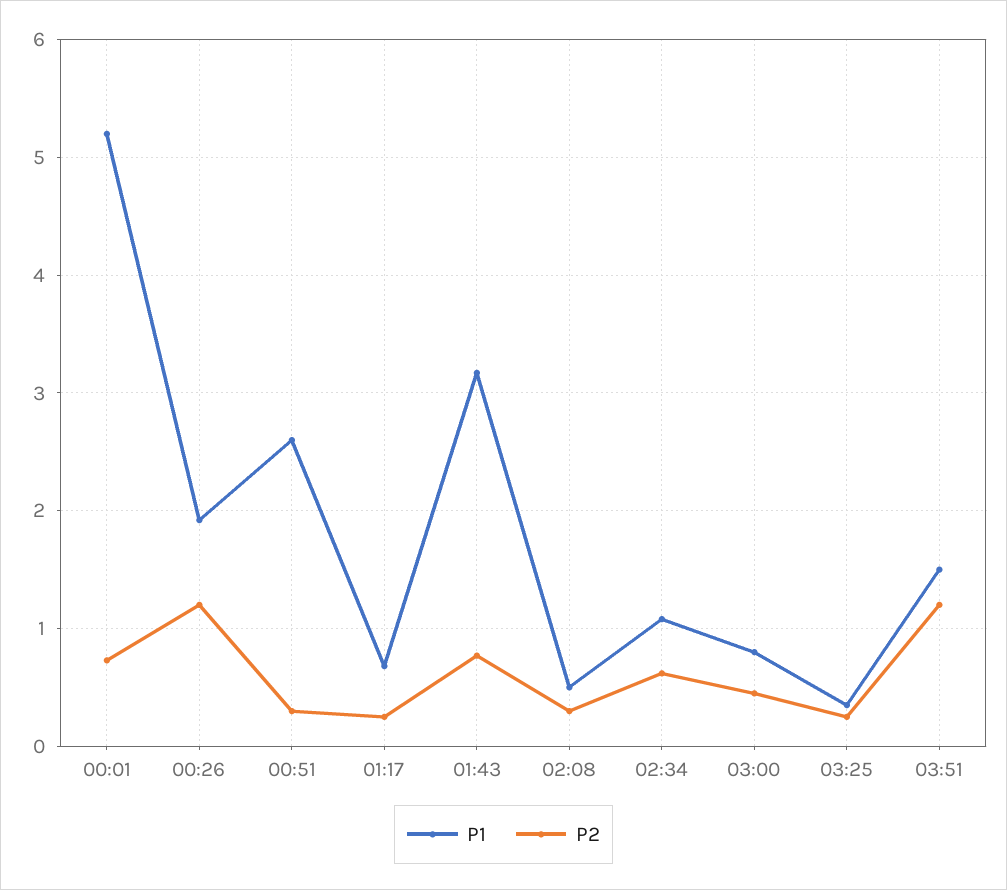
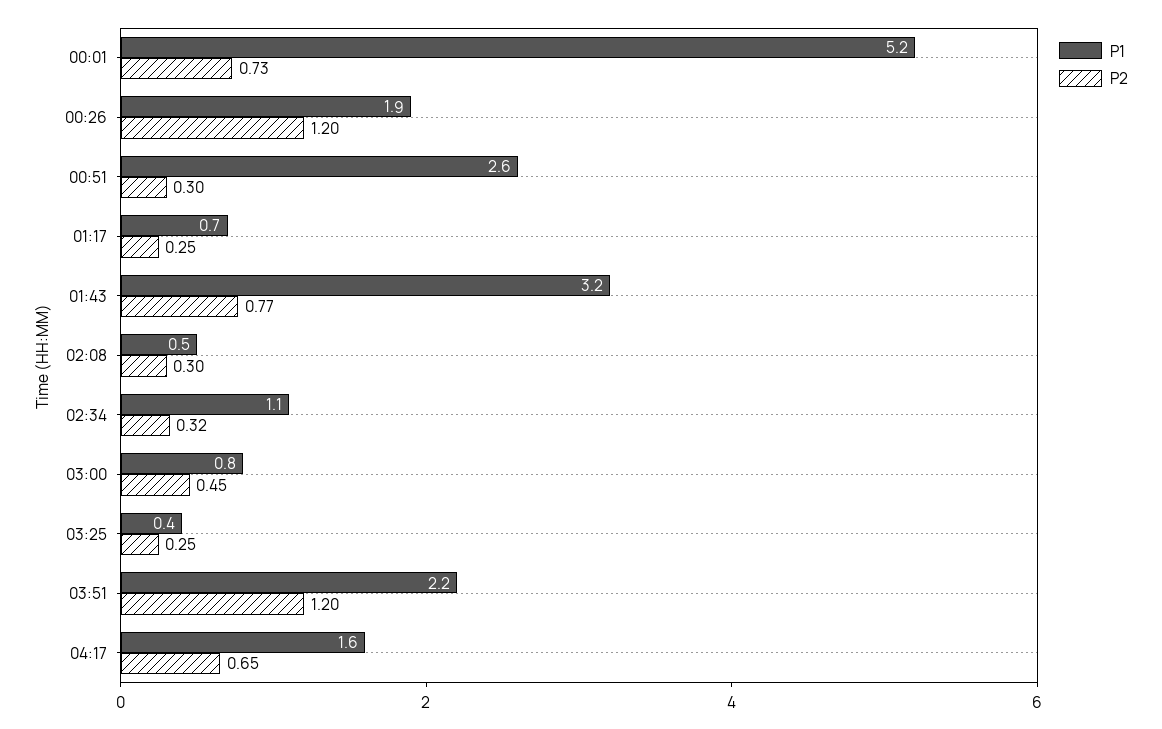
P2, 02:34: 0.6 -> 0.32
P1, 03:51: 1.5 -> 2.2
P1, 04:17: none -> 1.6
P2, 04:17: none -> 0.65

